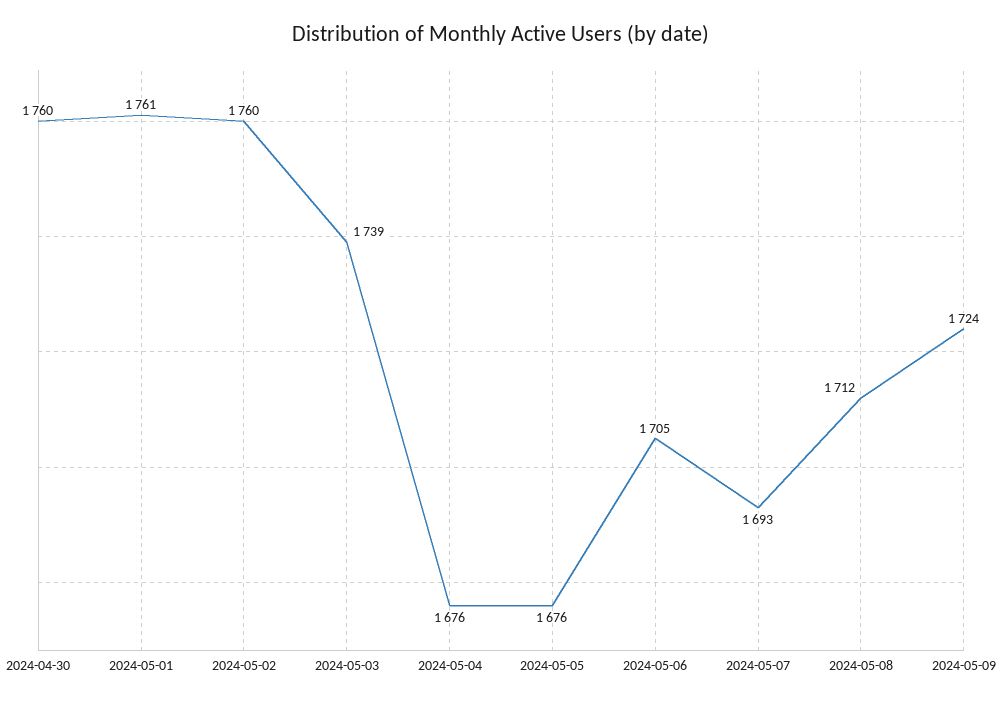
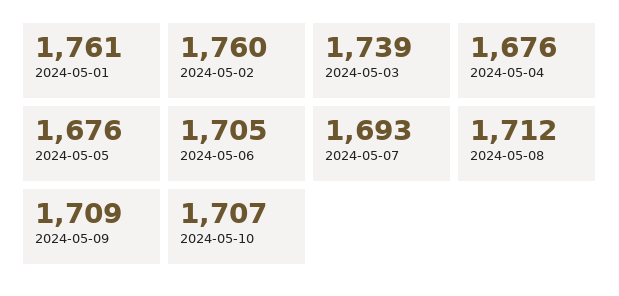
2024-04-30: 1760 -> none
2024-05-09: 1724 -> 1709
2024-05-10: none -> 1707

